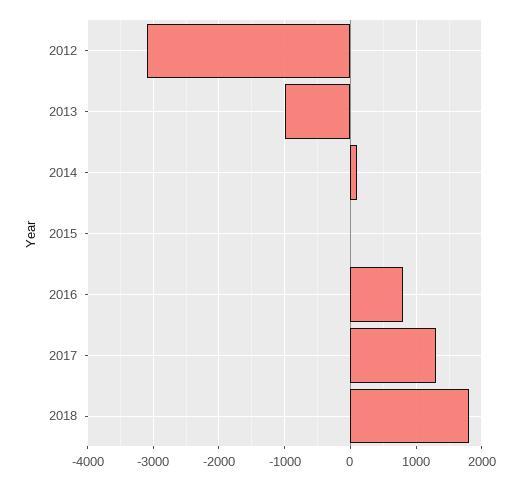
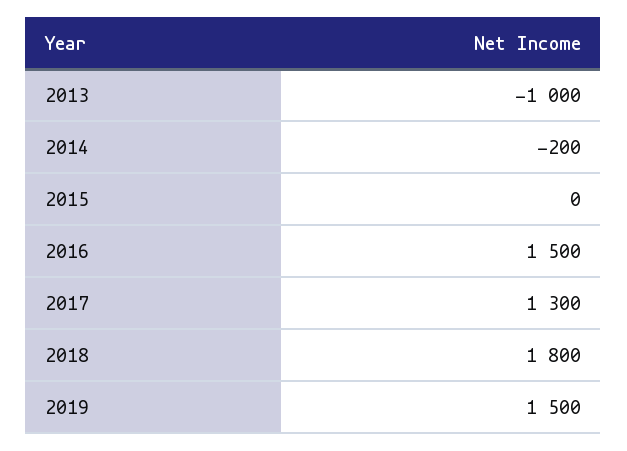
2012: -3100 -> none
2014: 100 -> -200
2016: 800 -> 1500
2019: none -> 1500

